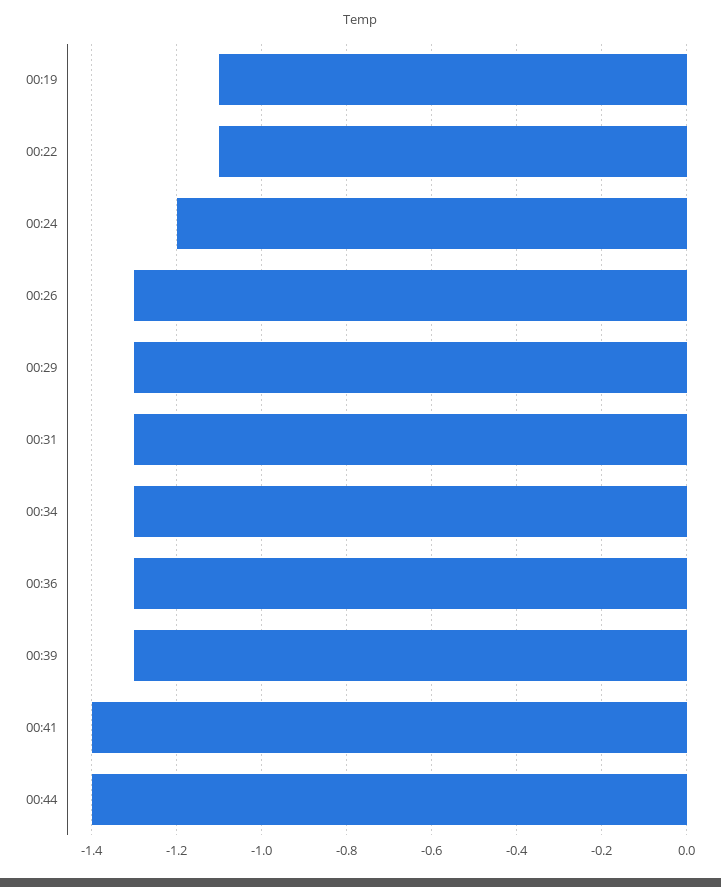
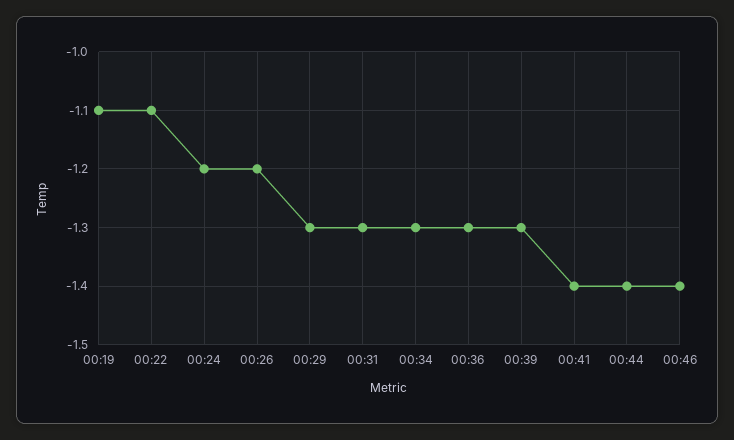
00:26: -1.3 -> -1.2
00:46: none -> -1.4

